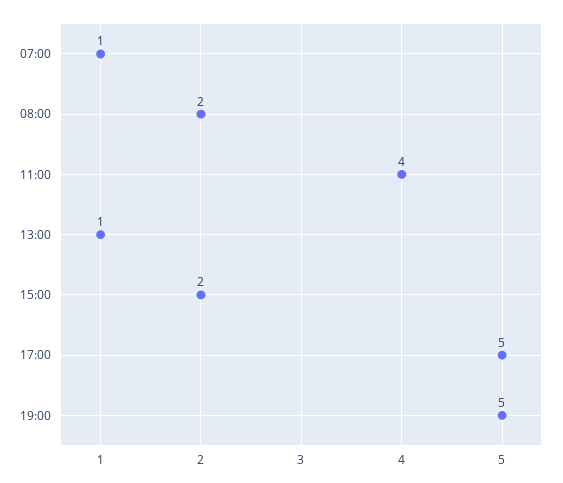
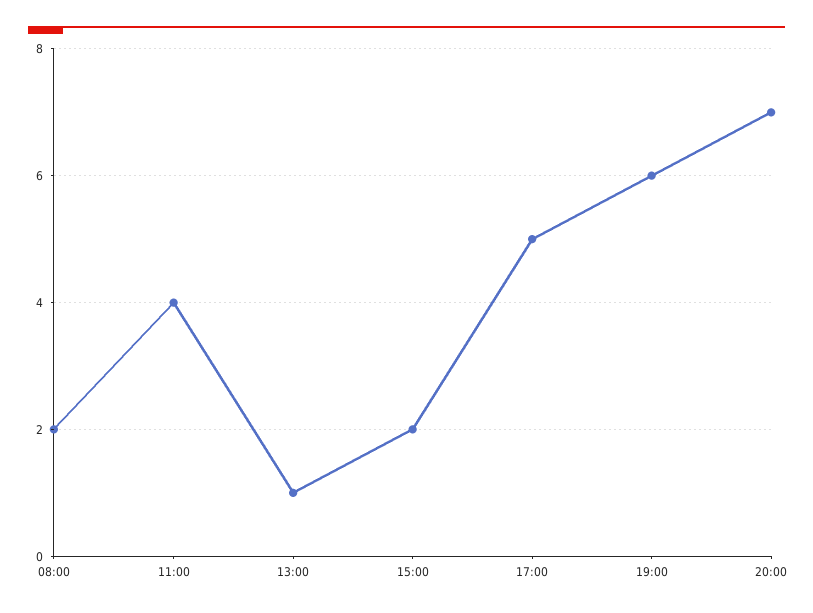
07:00: 1 -> none
19:00: 5 -> 6
20:00: none -> 7

